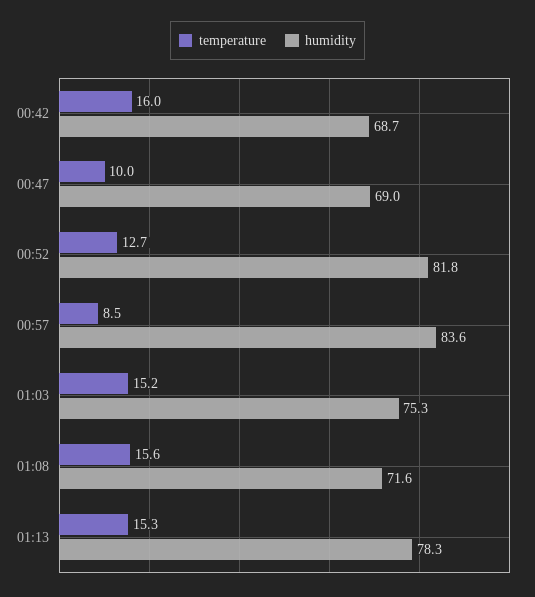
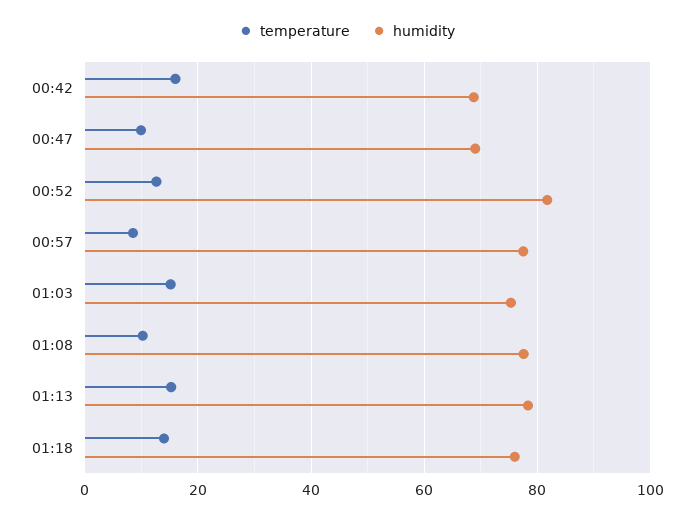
humidity, 00:57: 83.6 -> 78
temperature, 01:08: 15.6 -> 10
humidity, 01:08: 71.6 -> 78
temperature, 01:18: none -> 14
humidity, 01:18: none -> 76

